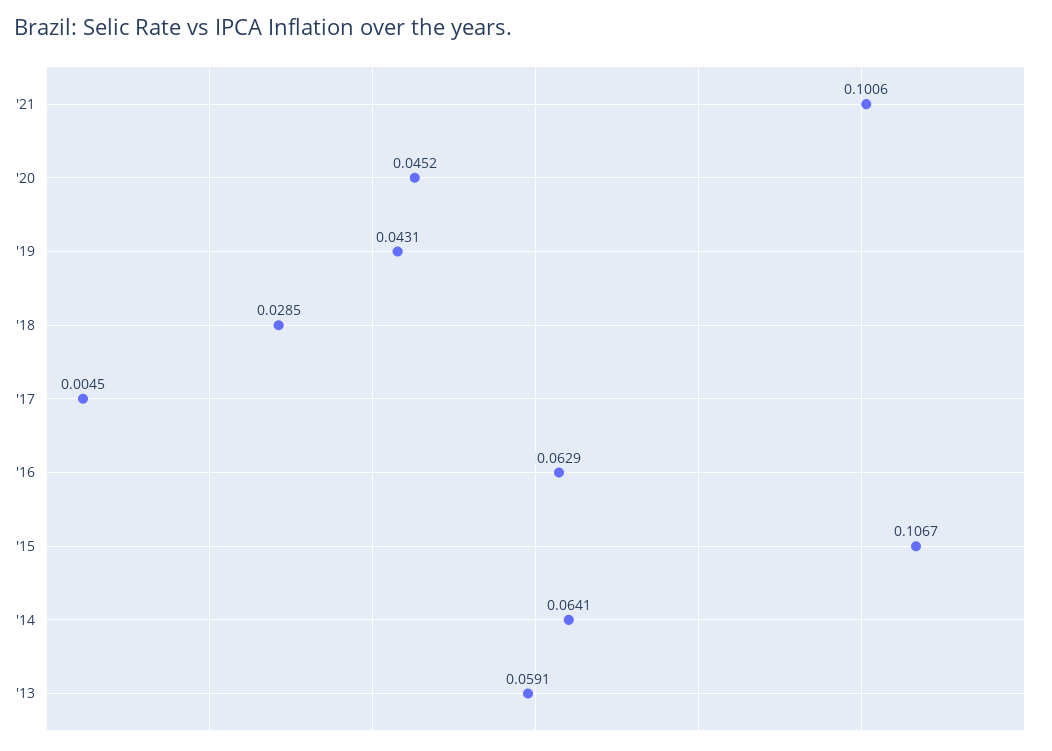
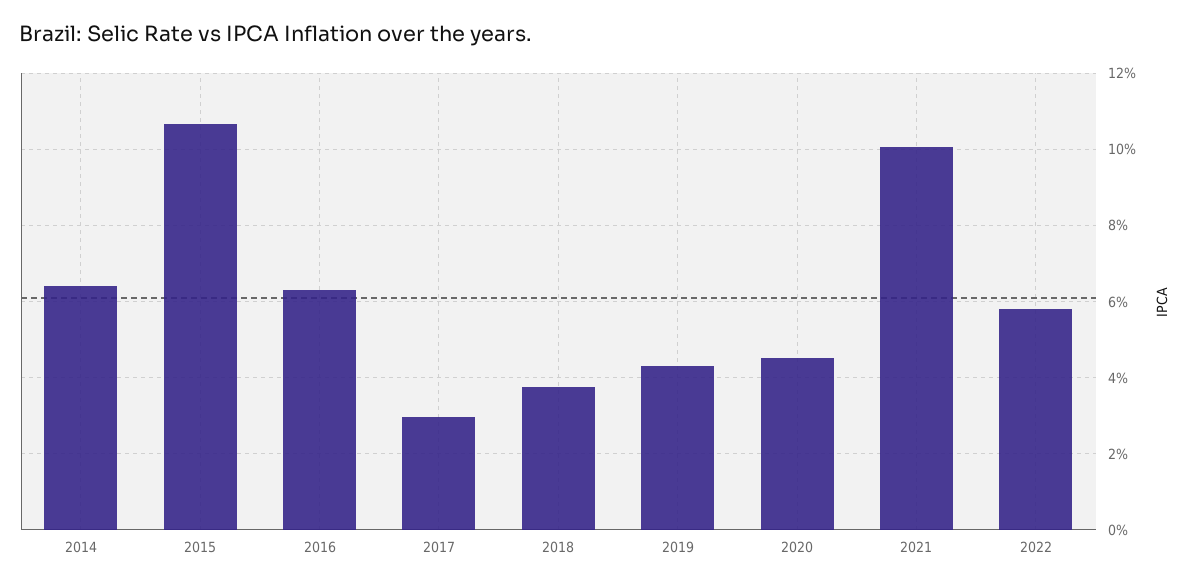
'18: 0.0285 -> 0.038
'17: 0.0045 -> 0.03
'13: 0.0591 -> none
2022: none -> 0.058

